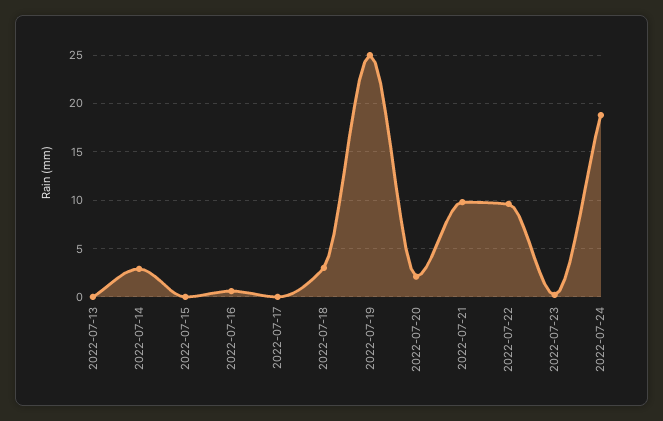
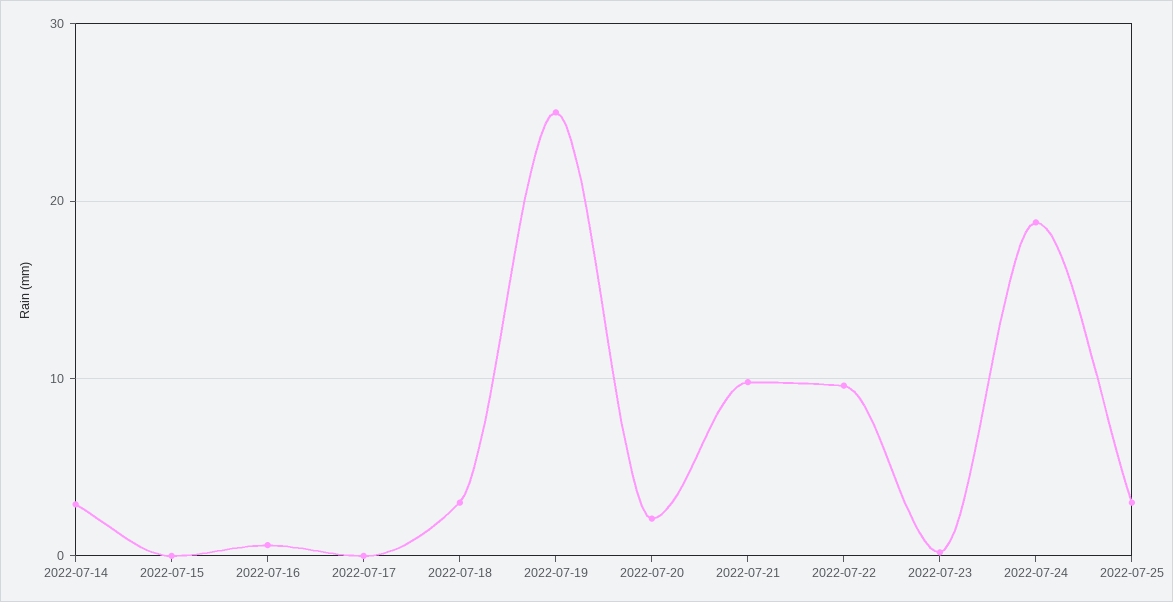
2022-07-13: 0 -> none
2022-07-25: none -> 3

